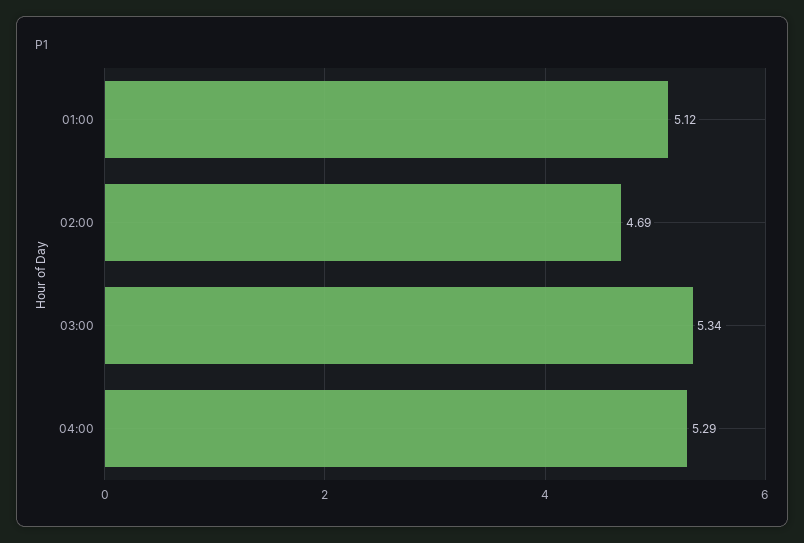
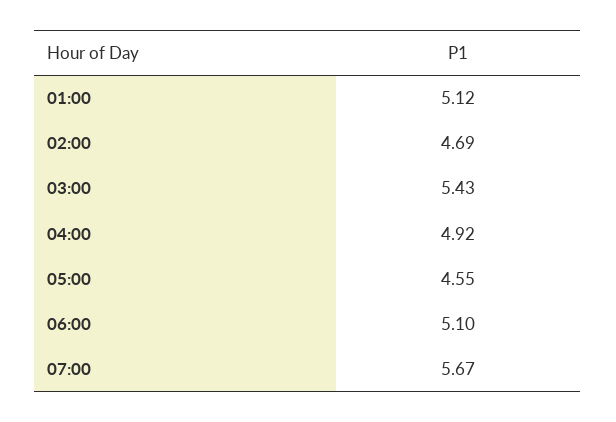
03:00: 5.34 -> 5.43
04:00: 5.29 -> 4.92
05:00: none -> 4.55
06:00: none -> 5.1
07:00: none -> 5.67

